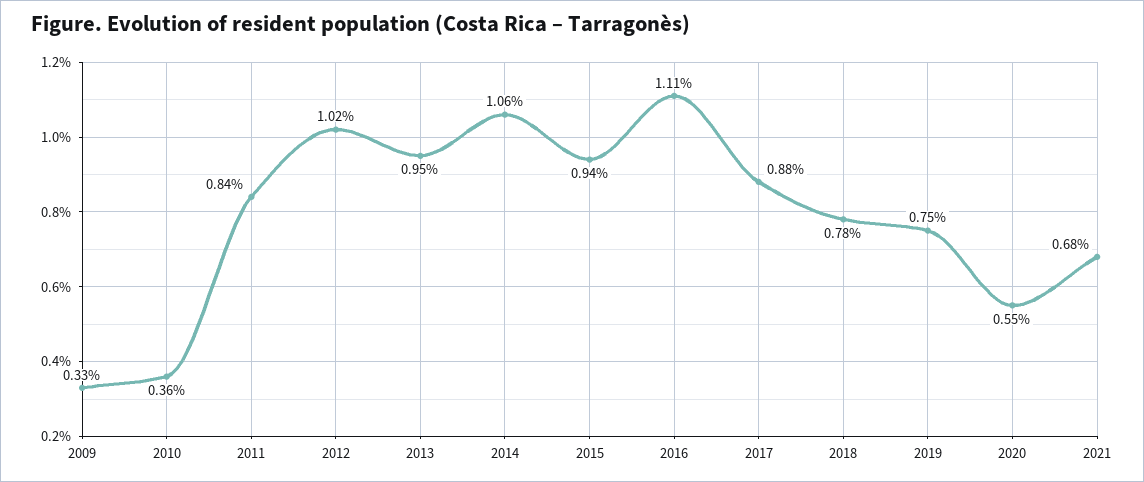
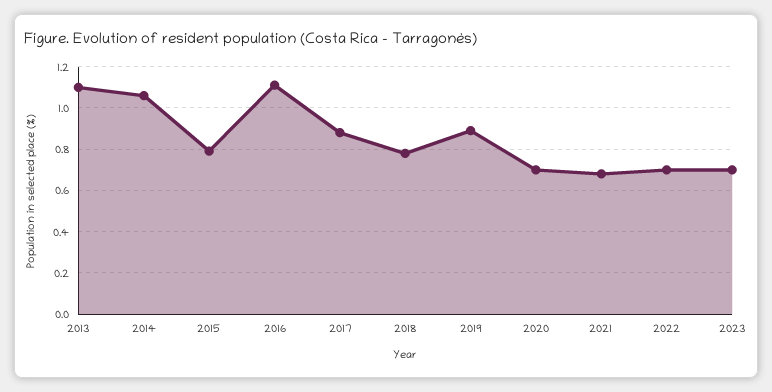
2009: 0.33 -> none
2010: 0.36 -> none
2011: 0.84 -> none
2012: 1.02 -> none
2013: 0.95 -> 1.1
2015: 0.94 -> 0.8
2019: 0.75 -> 0.9
2020: 0.55 -> 0.7
2022: none -> 0.7
2023: none -> 0.7

